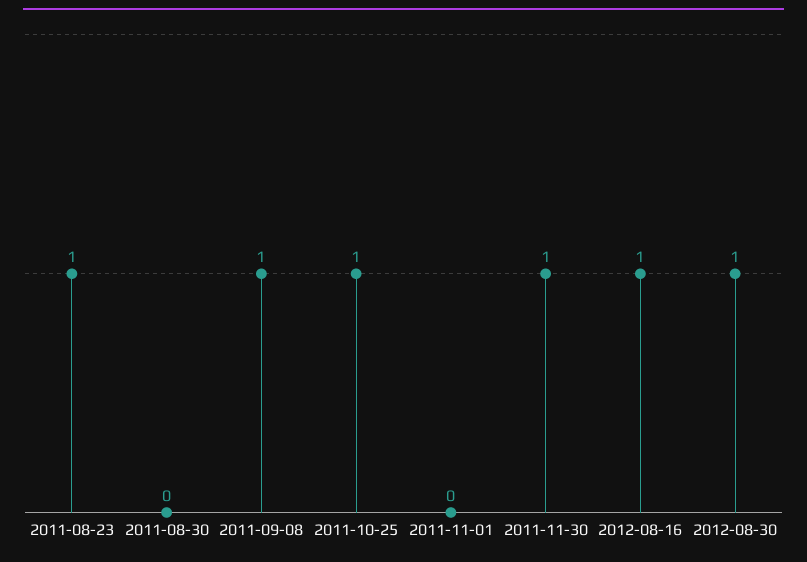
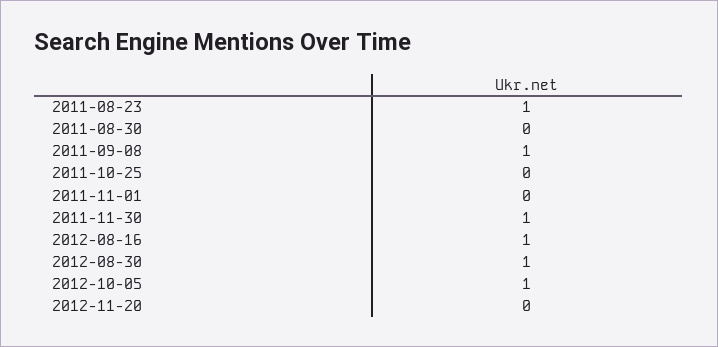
2011-10-25: 1 -> 0
2012-10-05: none -> 1
2012-11-20: none -> 0

